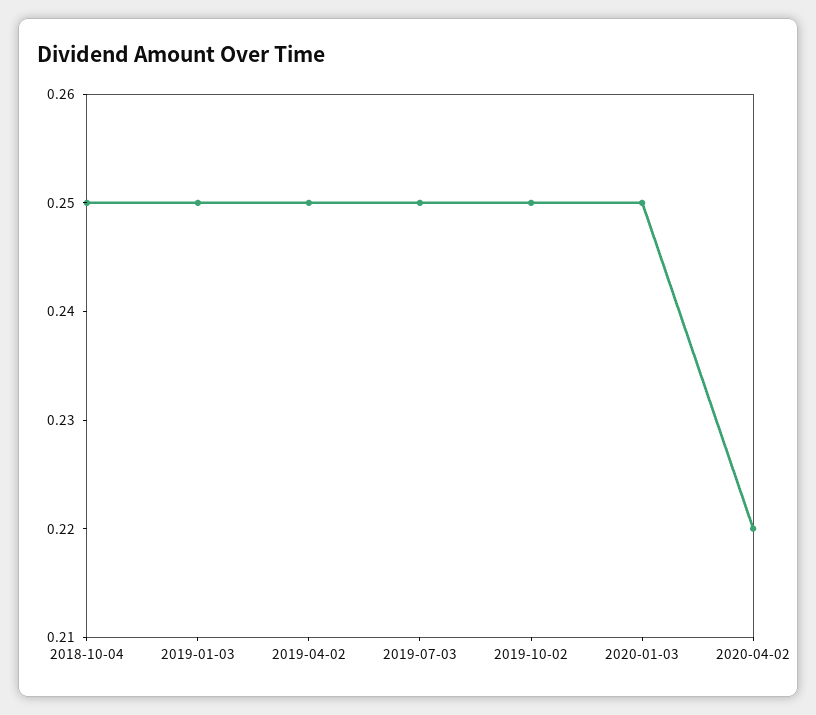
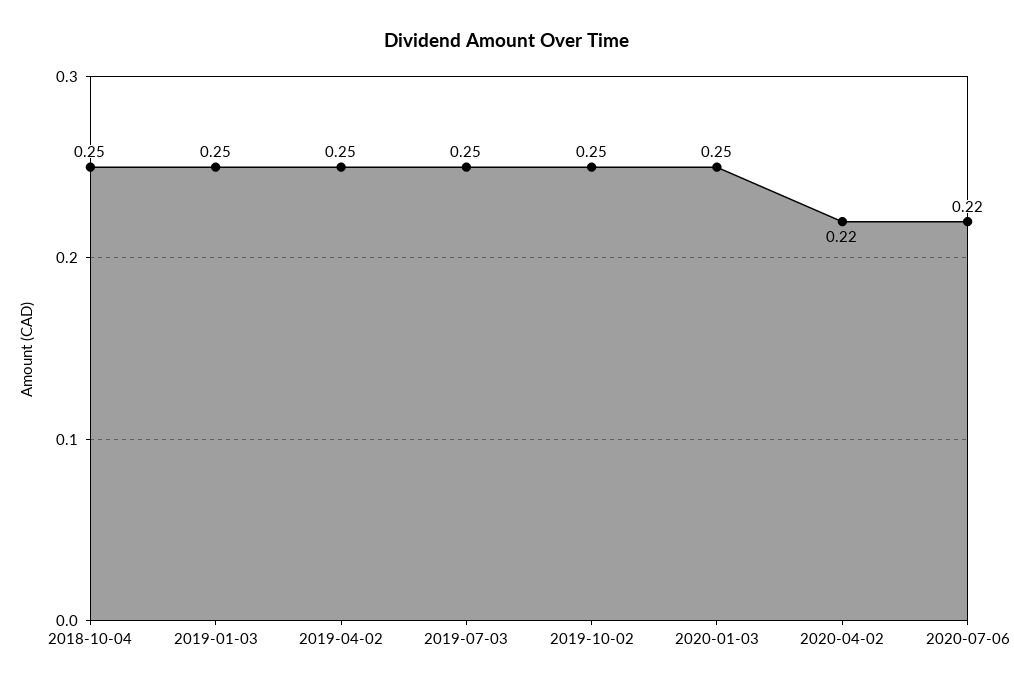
2020-07-06: none -> 0.22

